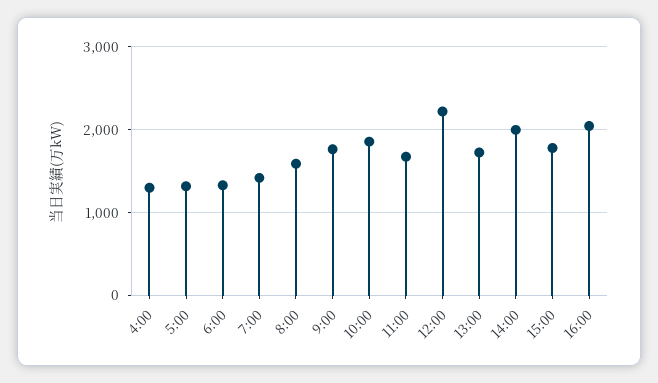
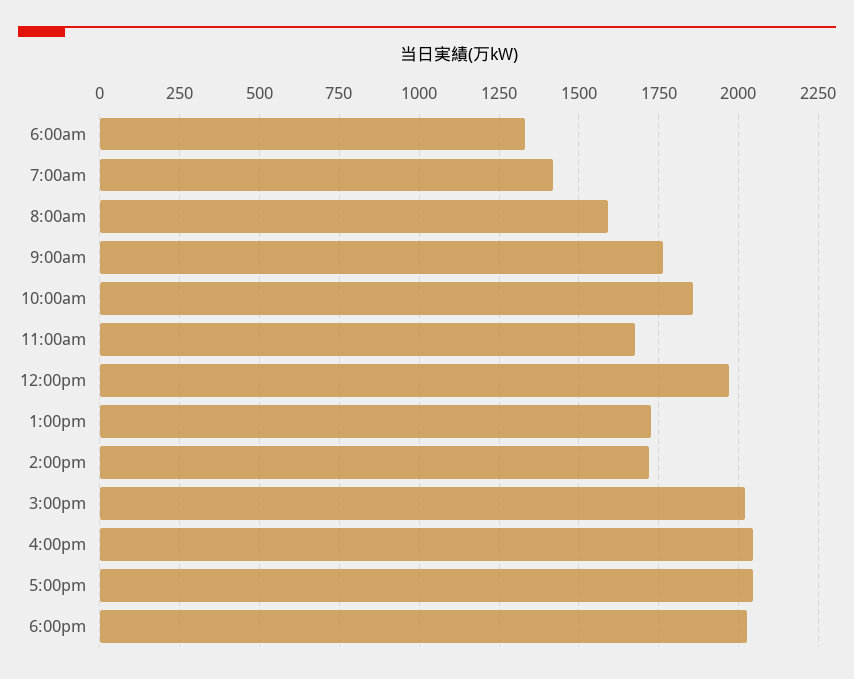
4:00: 1300 -> none
5:00: 1300 -> none
12:00: 2200 -> 1975
14:00: 2000 -> 1725
15:00: 1800 -> 2025
5:00pm: none -> 2050
6:00pm: none -> 2025

